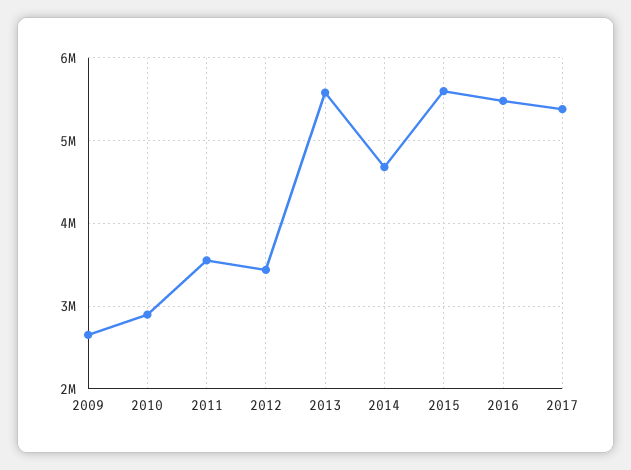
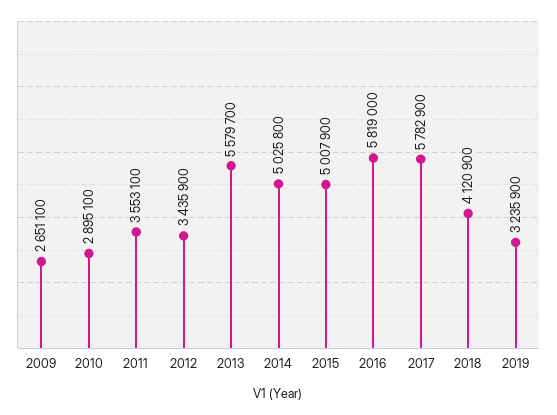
2014: 4700000 -> 5025800
2015: 5600000 -> 5007900
2016: 5500000 -> 5819000
2017: 5400000 -> 5782900
2018: none -> 4120900
2019: none -> 3235900

